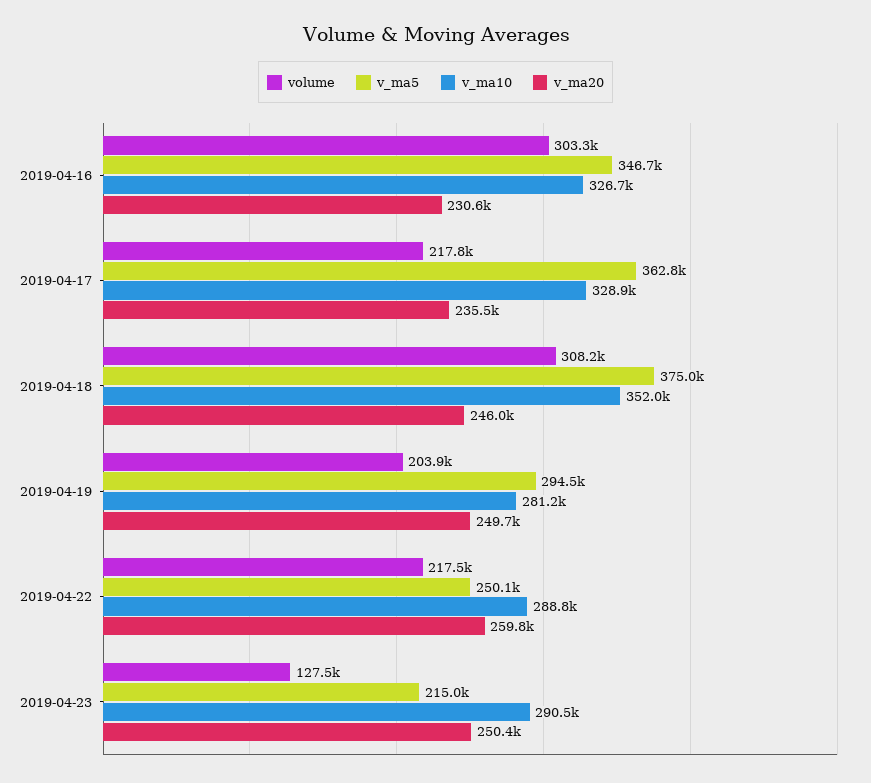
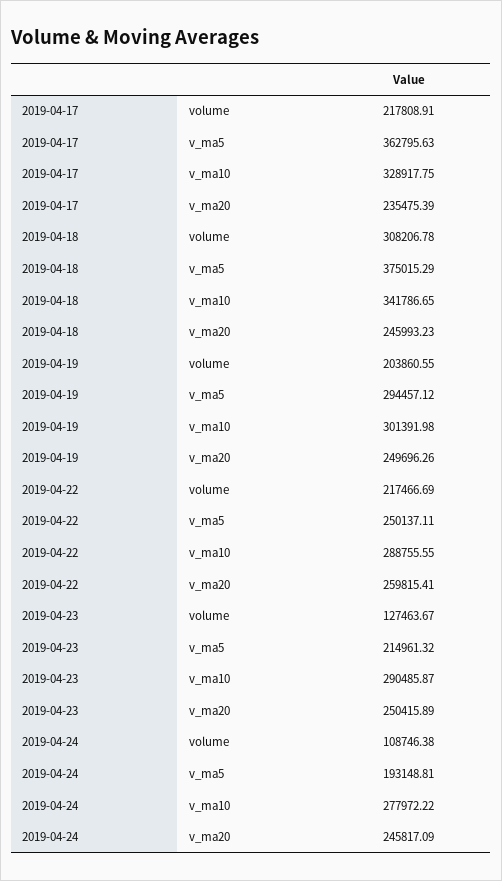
volume, 2019-04-16: 303300 -> none
v_ma5, 2019-04-16: 346700 -> none
v_ma10, 2019-04-16: 326700 -> none
v_ma20, 2019-04-16: 230600 -> none
v_ma10, 2019-04-18: 352000 -> 341786.65
v_ma10, 2019-04-19: 281200 -> 301391.98
volume, 2019-04-24: none -> 108746.38
v_ma5, 2019-04-24: none -> 193148.81
v_ma10, 2019-04-24: none -> 277972.22
v_ma20, 2019-04-24: none -> 245817.09

